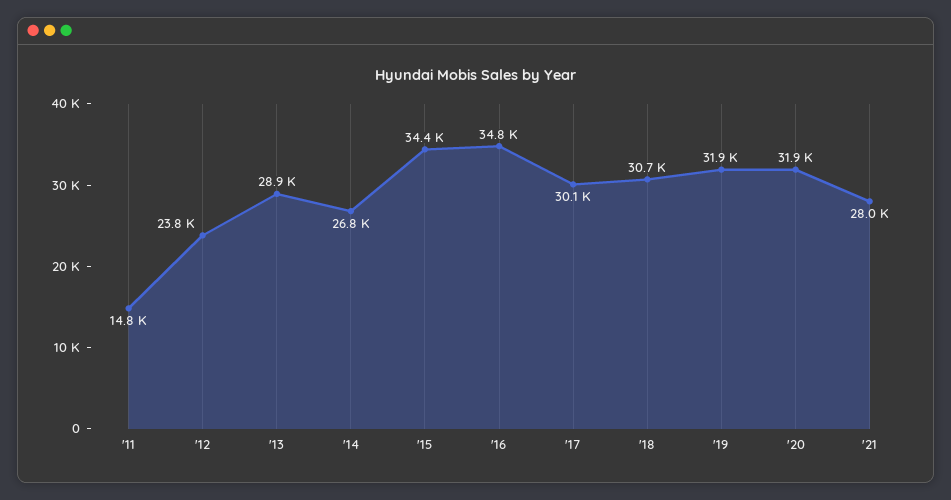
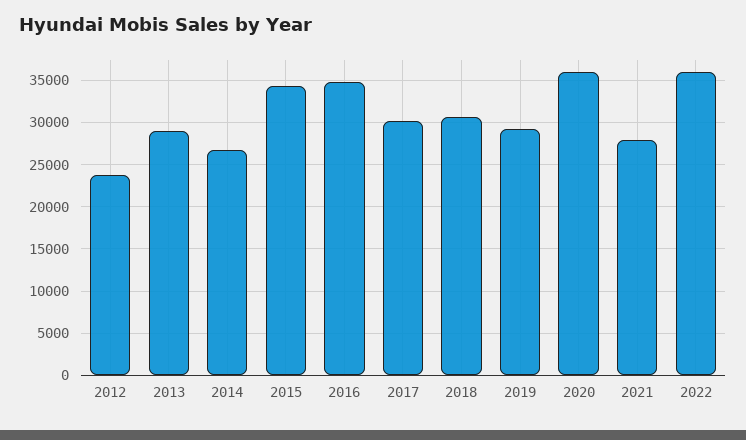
'11: 14800 -> none
'19: 31900 -> 29000
'20: 31900 -> 36000
2022: none -> 36000

